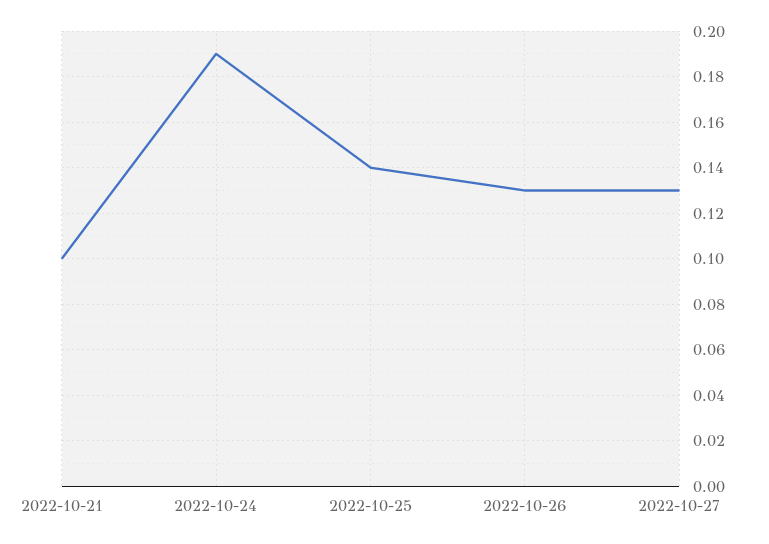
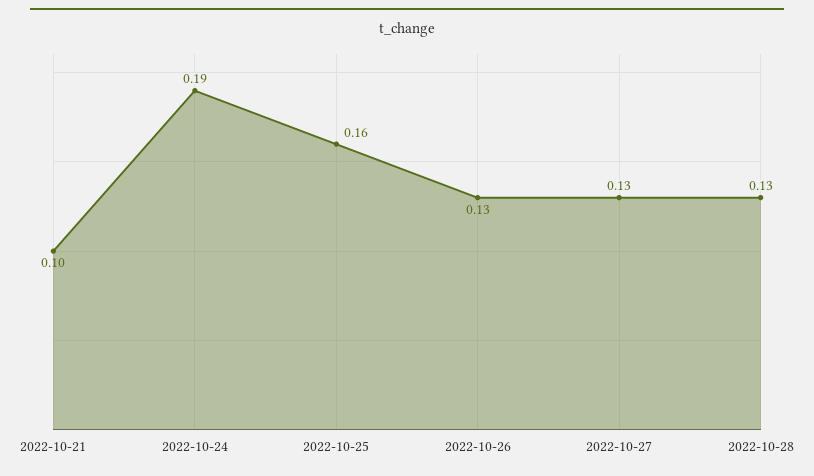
2022-10-25: 0.14 -> 0.16
2022-10-28: none -> 0.13

